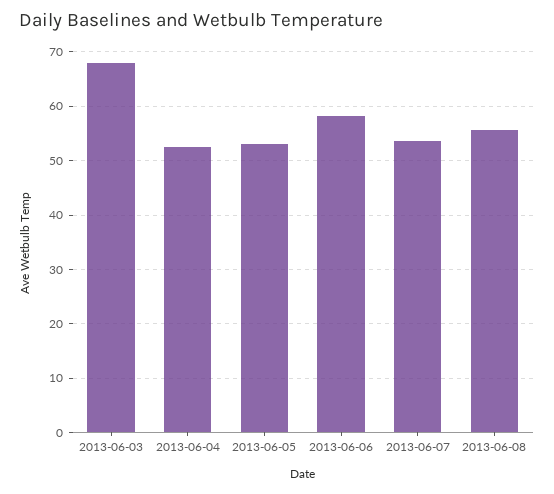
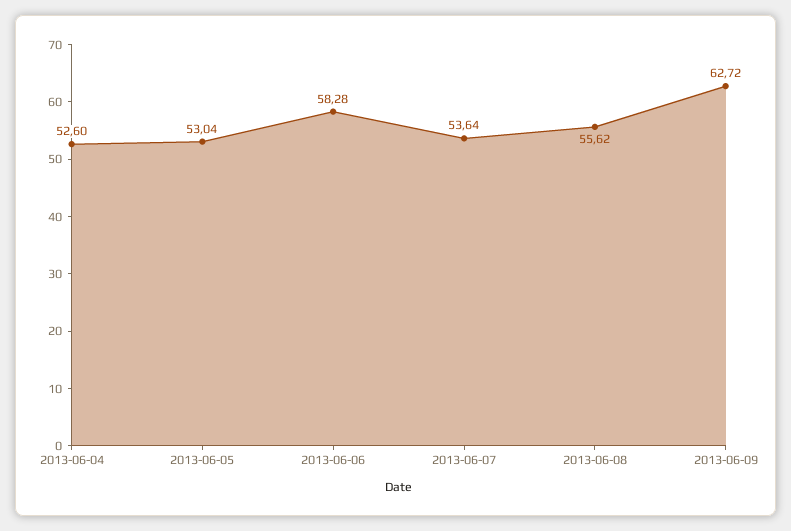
2013-06-03: 68 -> none
2013-06-09: none -> 62.72

